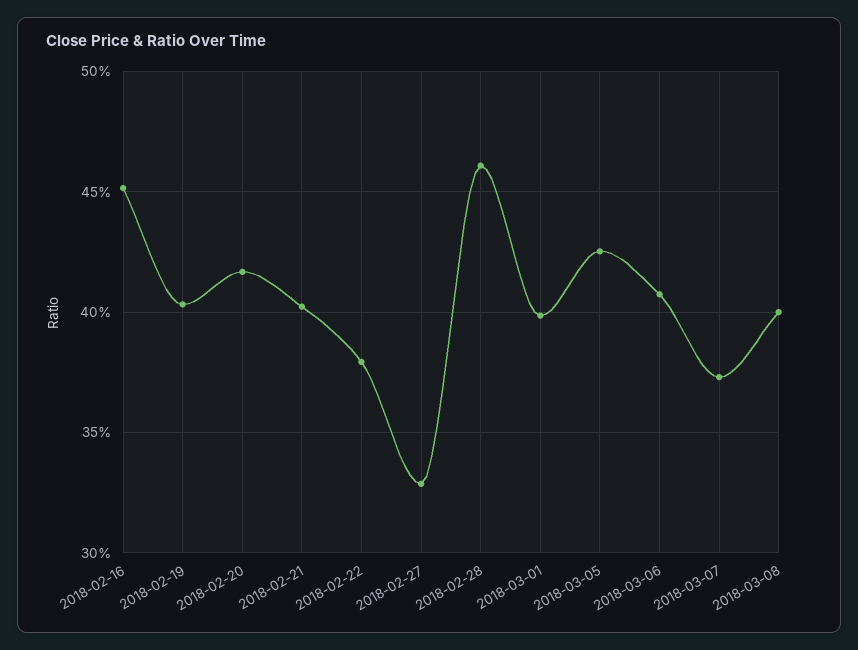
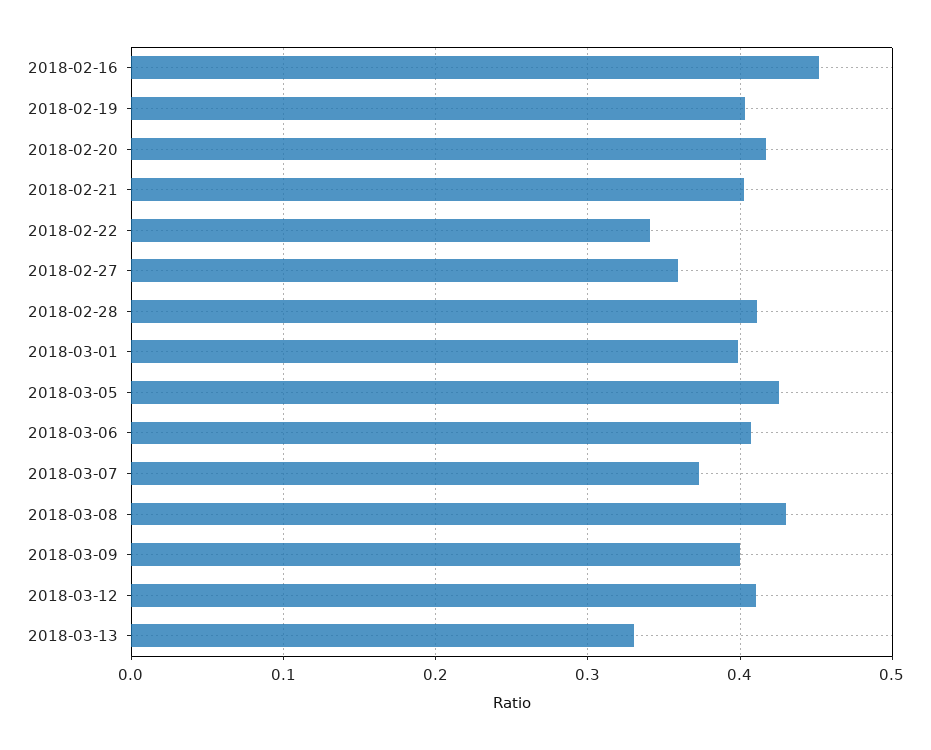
2018-02-22: 0.38 -> 0.34
2018-02-27: 0.33 -> 0.36
2018-02-28: 0.46 -> 0.41
2018-03-08: 0.4 -> 0.43
2018-03-09: none -> 0.4
2018-03-12: none -> 0.41
2018-03-13: none -> 0.33

